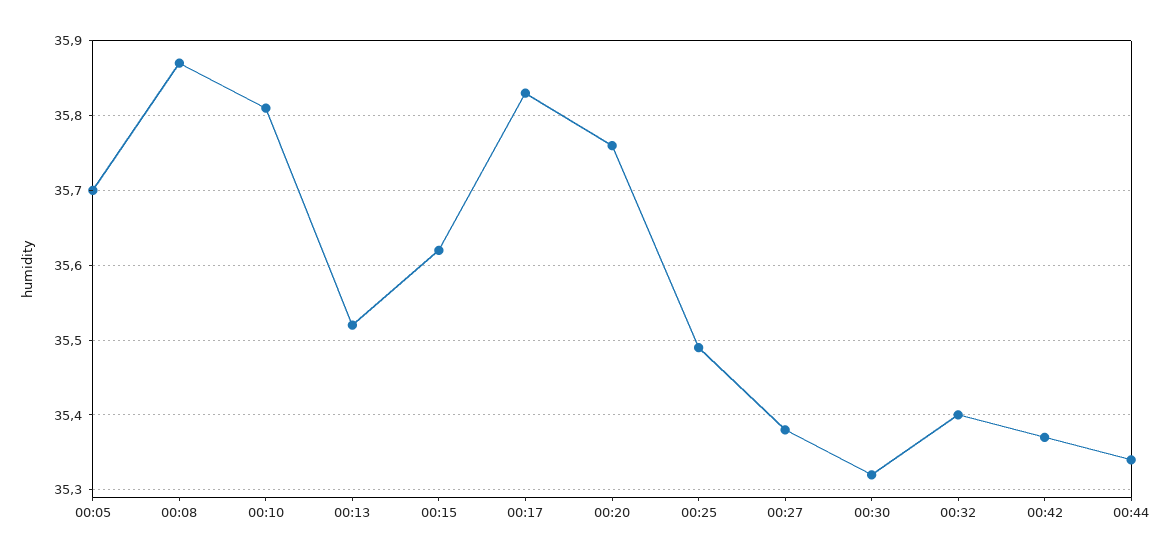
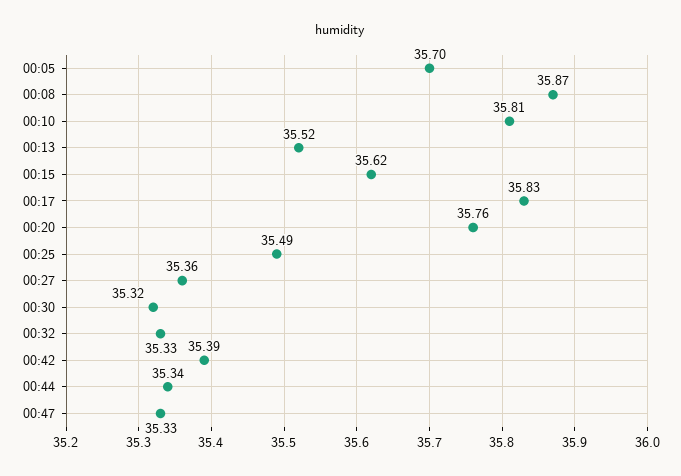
00:27: 35.38 -> 35.36
00:32: 35.4 -> 35.33
00:42: 35.37 -> 35.39
00:47: none -> 35.33

